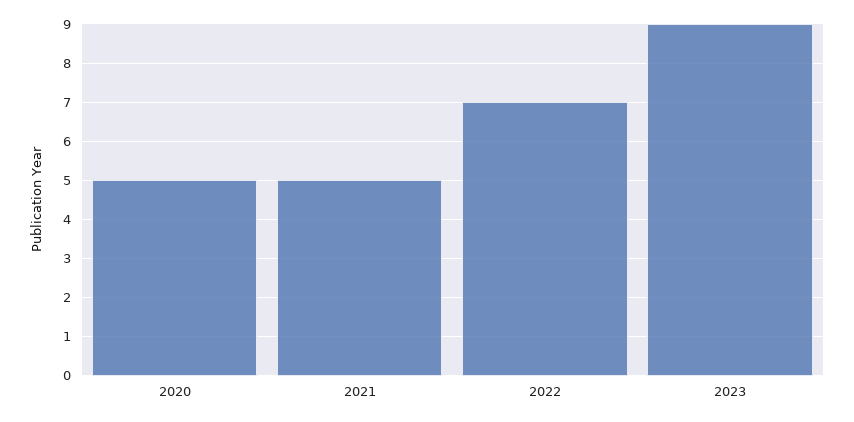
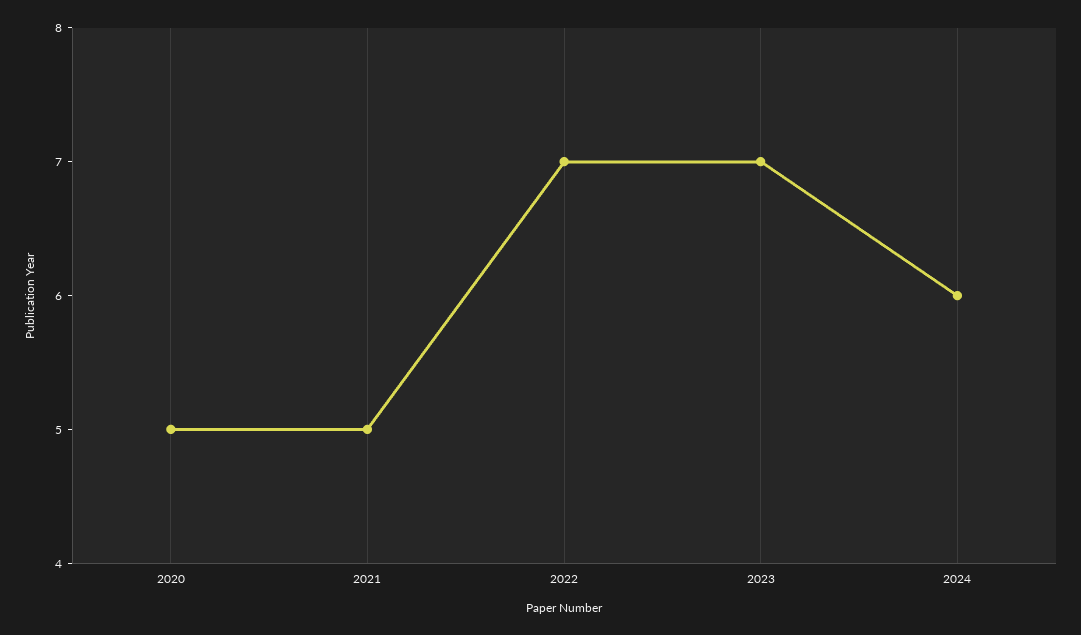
2023: 9 -> 7
2024: none -> 6

